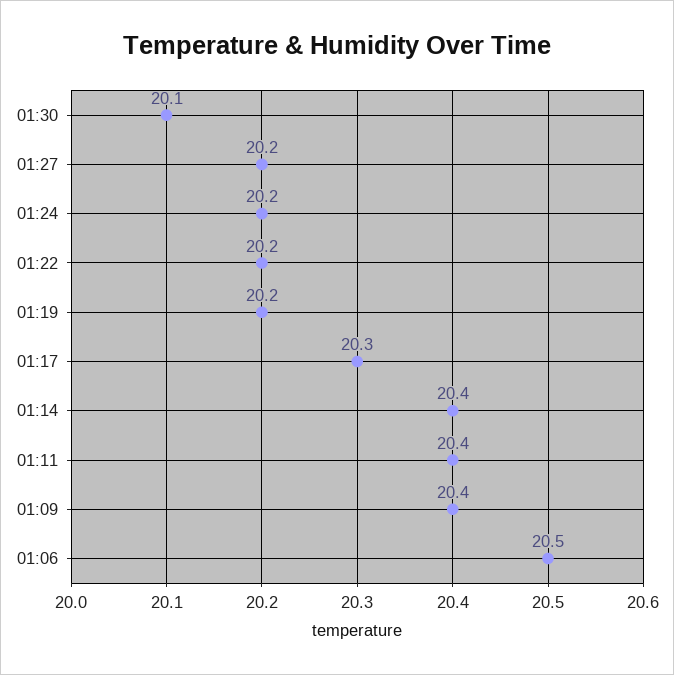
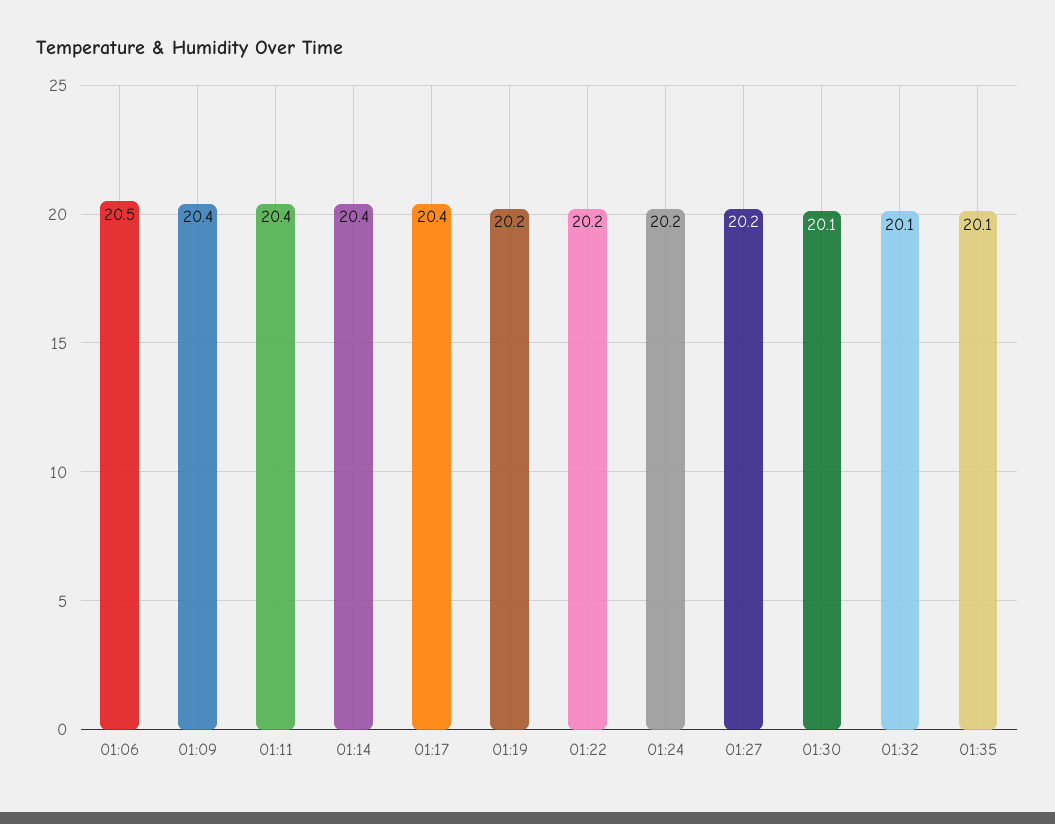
01:17: 20.3 -> 20.4
01:32: none -> 20.1
01:35: none -> 20.1

